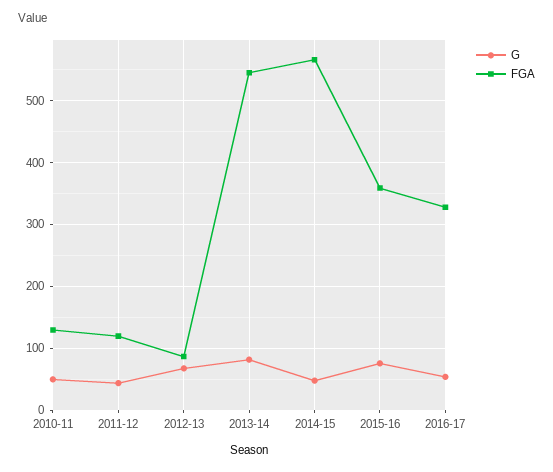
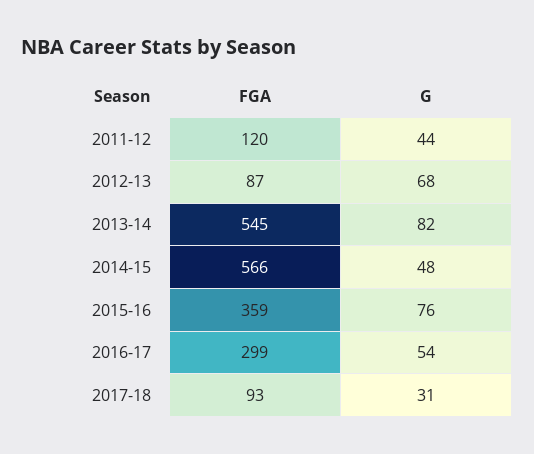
G, 2010-11: 50 -> none
FGA, 2010-11: 130 -> none
FGA, 2016-17: 330 -> 299
FGA, 2017-18: none -> 93
G, 2017-18: none -> 31

